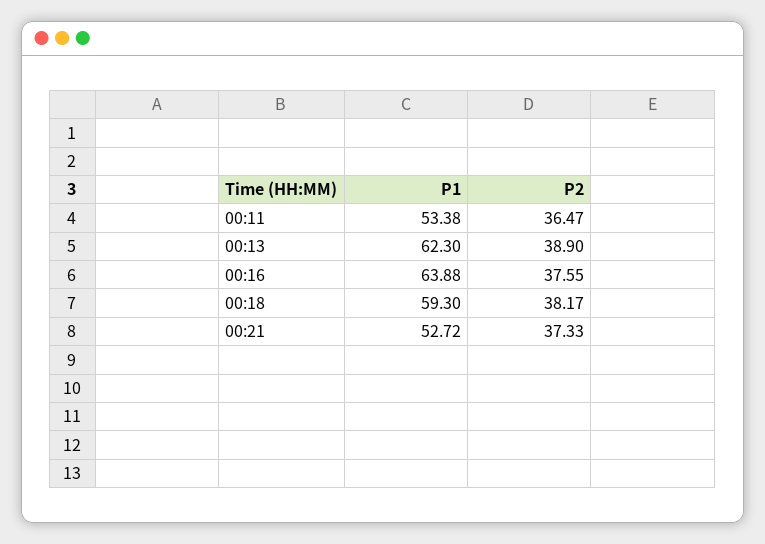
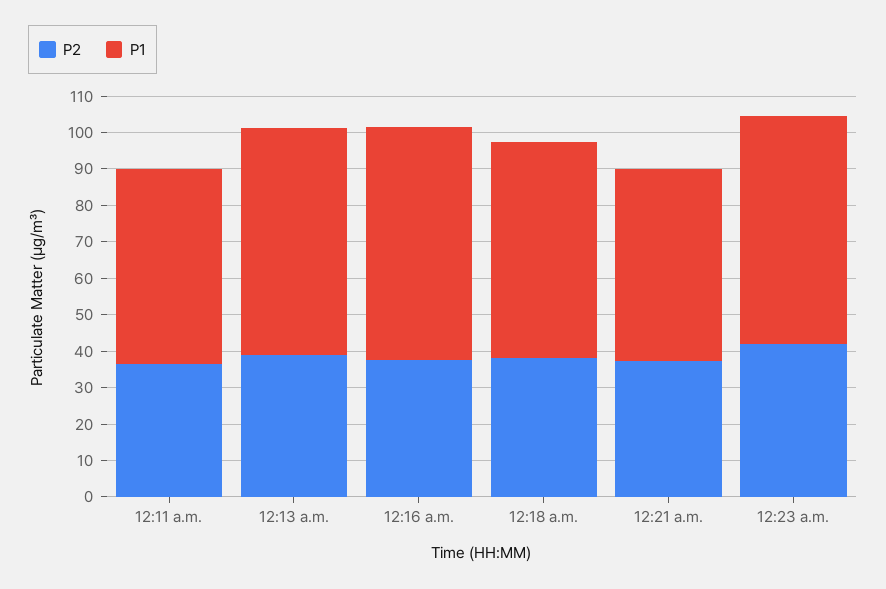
P2, 12:23 a.m.: none -> 42.5
P1, 12:23 a.m.: none -> 62.5

